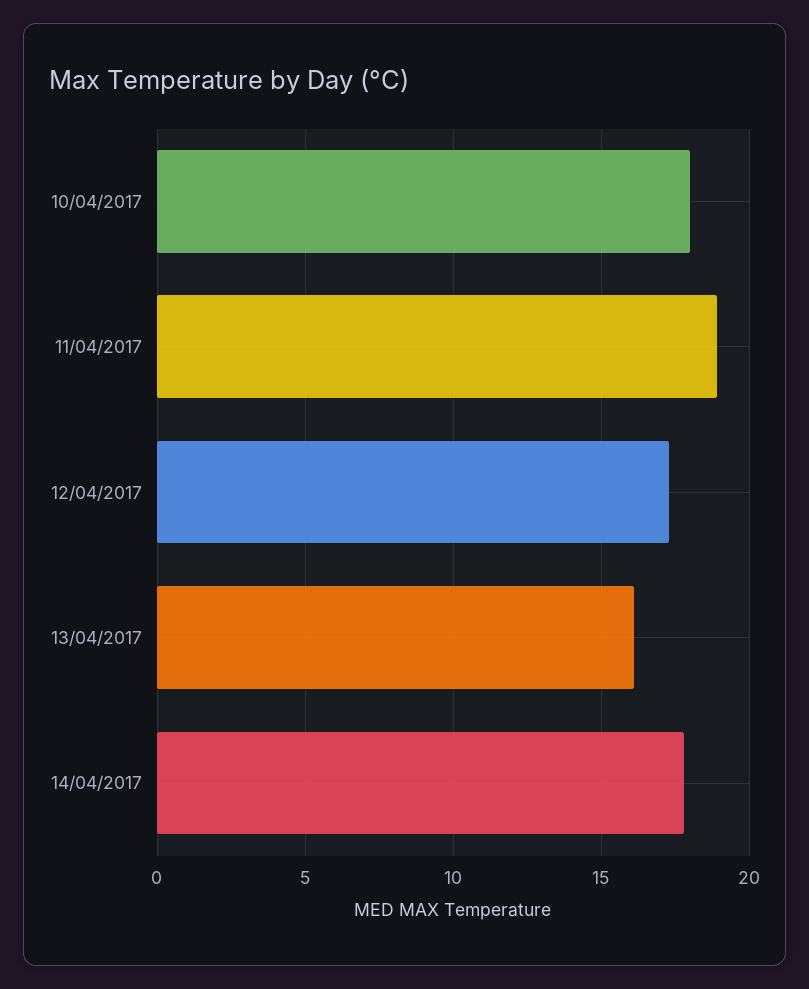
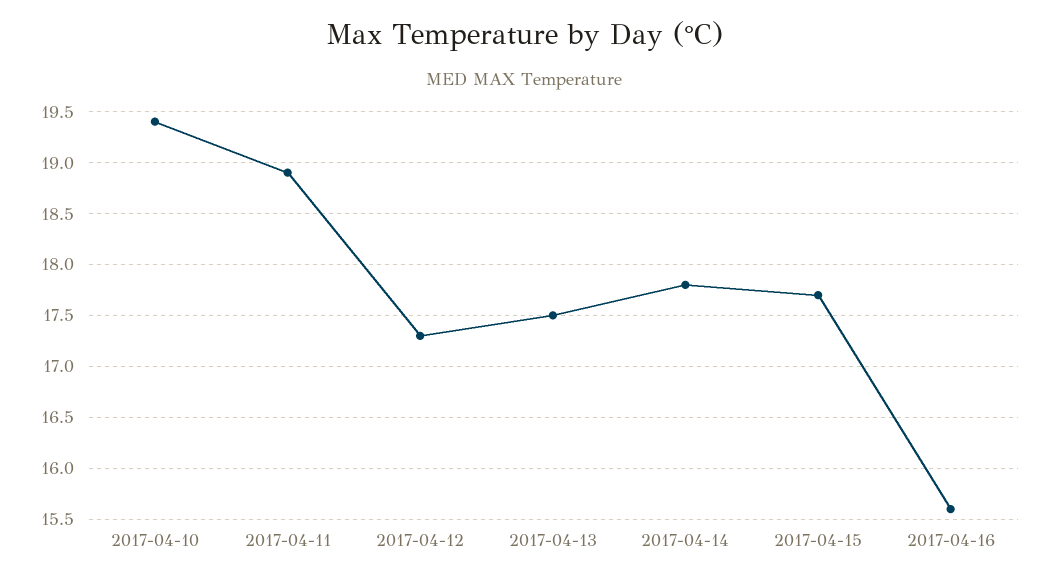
10/04/2017: 18 -> 19.4
13/04/2017: 16 -> 17.5
2017-04-15: none -> 17.7
2017-04-16: none -> 15.6

